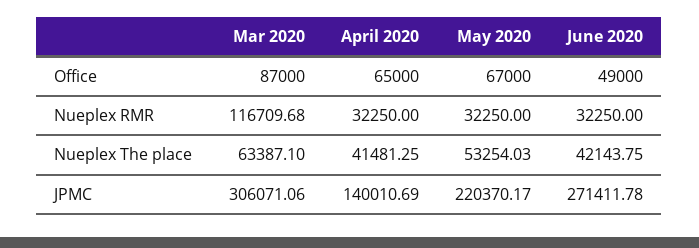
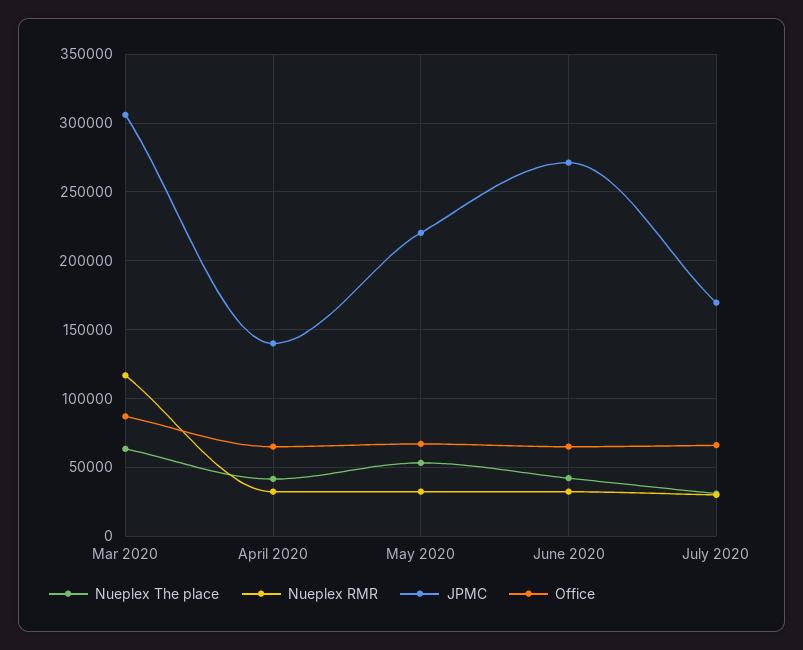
Office, June 2020: 49000 -> 65000
Nueplex The place, July 2020: none -> 30000
Nueplex RMR, July 2020: none -> 30000
JPMC, July 2020: none -> 170000
Office, July 2020: none -> 65000

